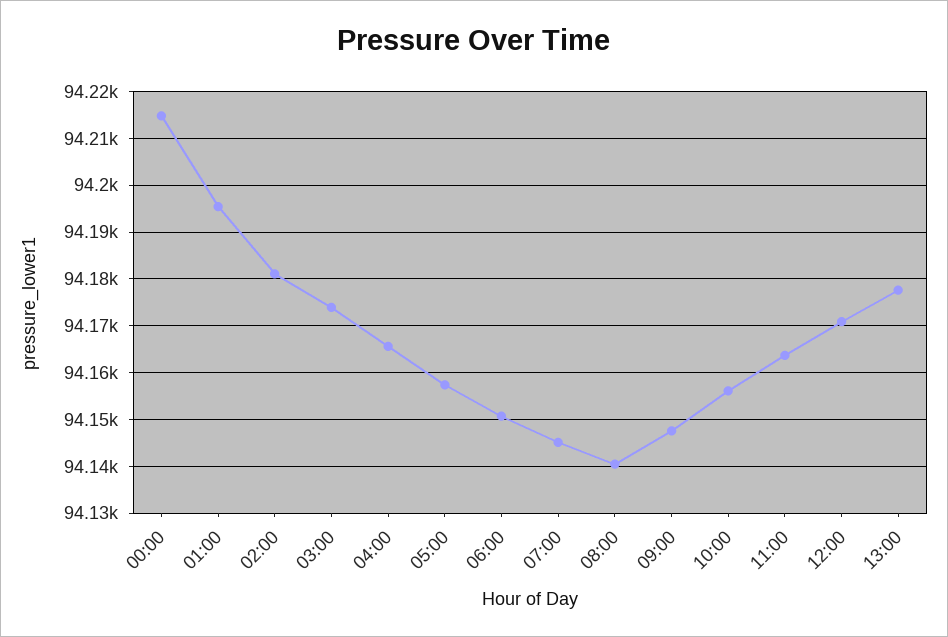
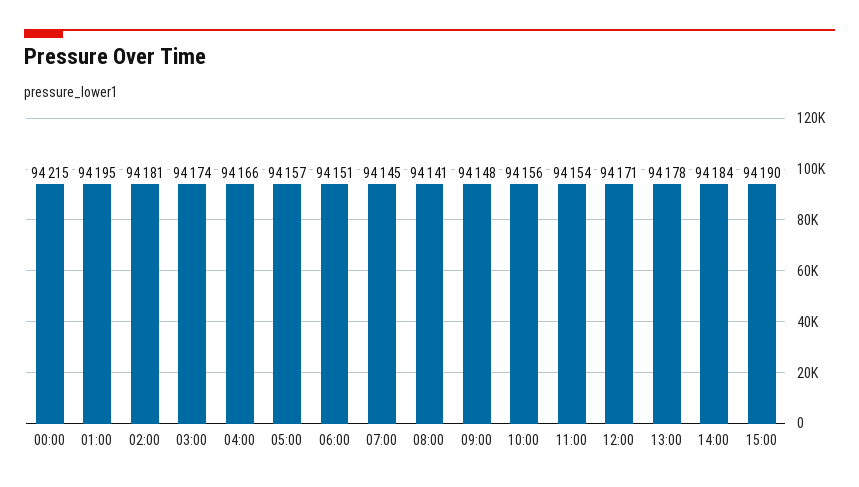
11:00: 94164 -> 94154
14:00: none -> 94184
15:00: none -> 94190

